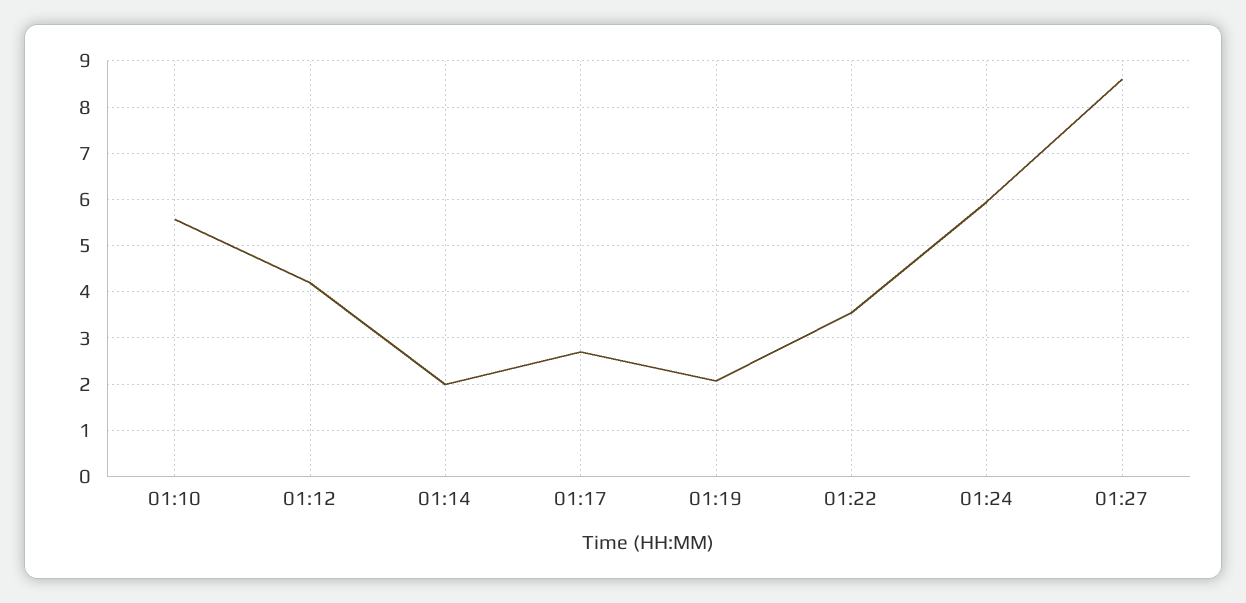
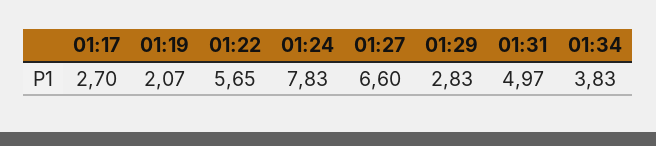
01:10: 5.6 -> none
01:12: 4.2 -> none
01:14: 2 -> none
01:22: 3.6 -> 5.65
01:24: 6 -> 7.83
01:27: 8.6 -> 6.6
01:29: none -> 2.83
01:31: none -> 4.97
01:34: none -> 3.83

